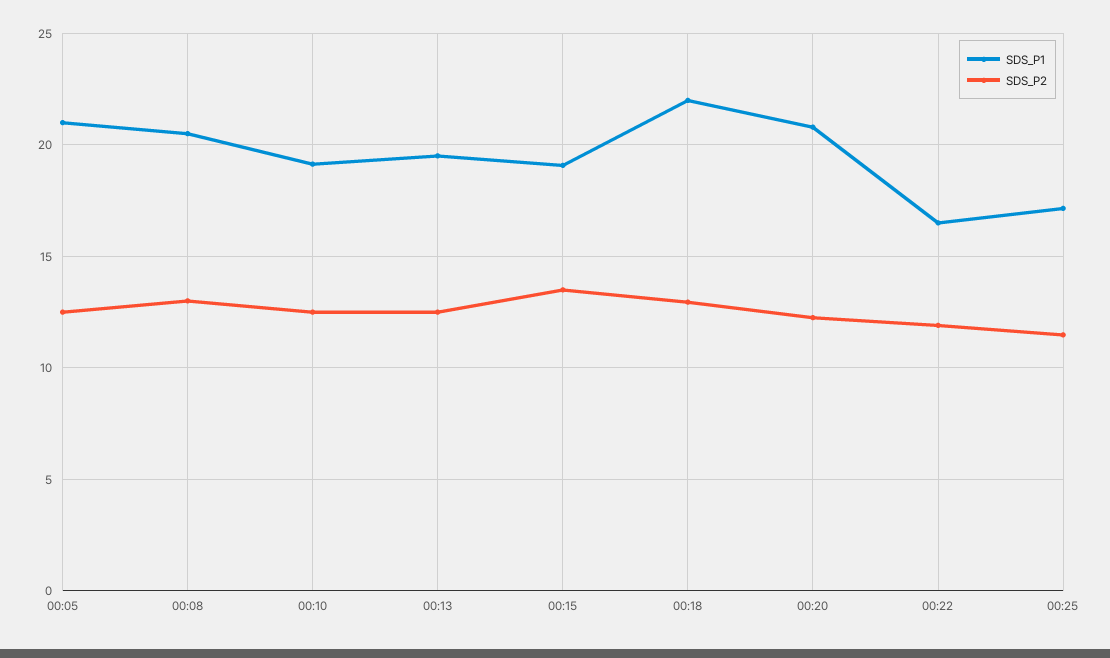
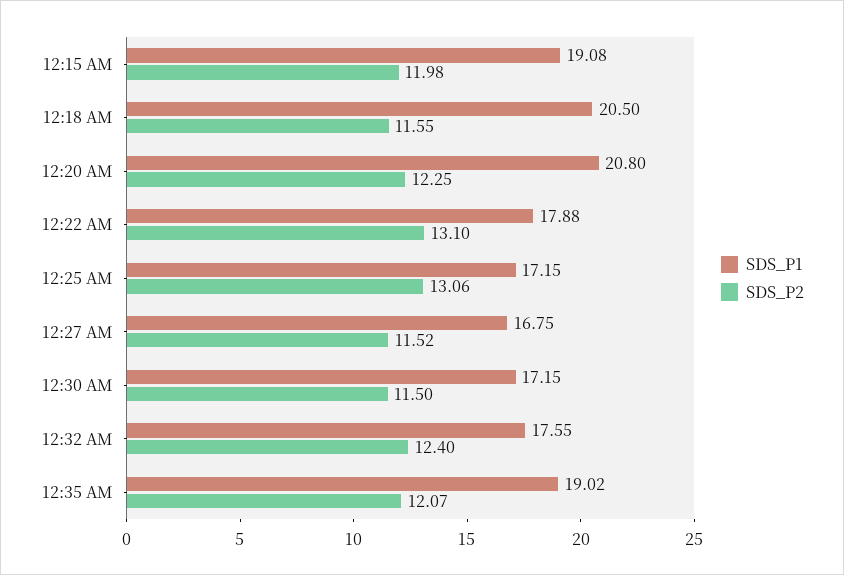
SDS_P1, 00:05: 21 -> none
SDS_P2, 00:05: 12.5 -> none
SDS_P1, 00:08: 20.5 -> none
SDS_P2, 00:08: 13 -> none
SDS_P1, 00:10: 19 -> none
SDS_P2, 00:10: 12.5 -> none
SDS_P1, 00:13: 19.5 -> none
SDS_P2, 00:13: 12.5 -> none
SDS_P2, 00:15: 13.5 -> 11.98
SDS_P1, 00:18: 22 -> 20.5
SDS_P2, 00:18: 13 -> 11.55
SDS_P1, 00:22: 16.5 -> 17.88
SDS_P2, 00:22: 12 -> 13.1
SDS_P2, 00:25: 11.5 -> 13.06
SDS_P1, 12:27 AM: none -> 16.75
SDS_P2, 12:27 AM: none -> 11.52
SDS_P1, 12:30 AM: none -> 17.15
SDS_P2, 12:30 AM: none -> 11.5
SDS_P1, 12:32 AM: none -> 17.55
SDS_P2, 12:32 AM: none -> 12.4
SDS_P1, 12:35 AM: none -> 19.02
SDS_P2, 12:35 AM: none -> 12.07

